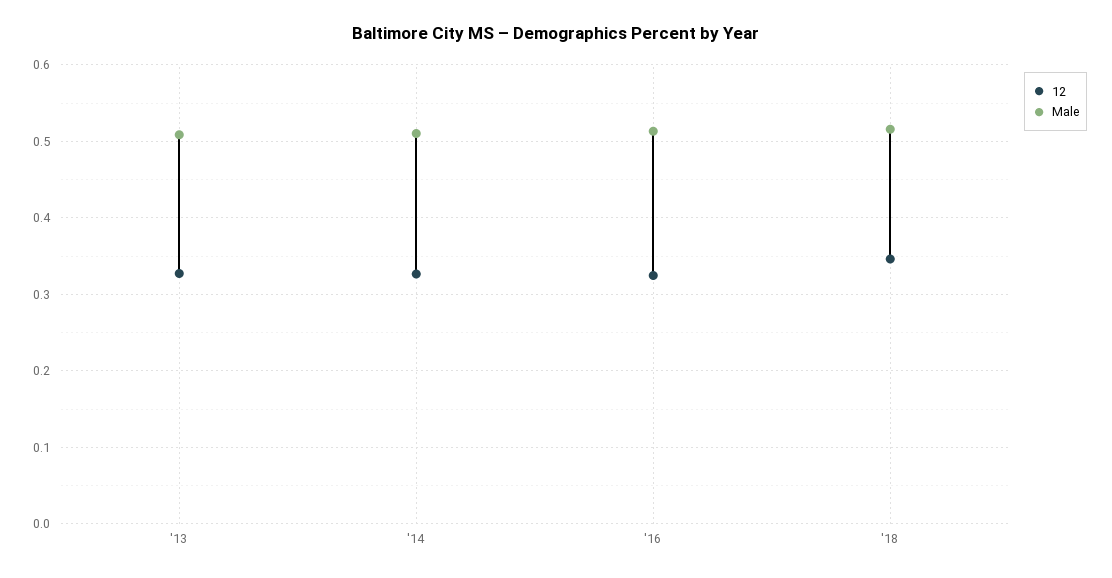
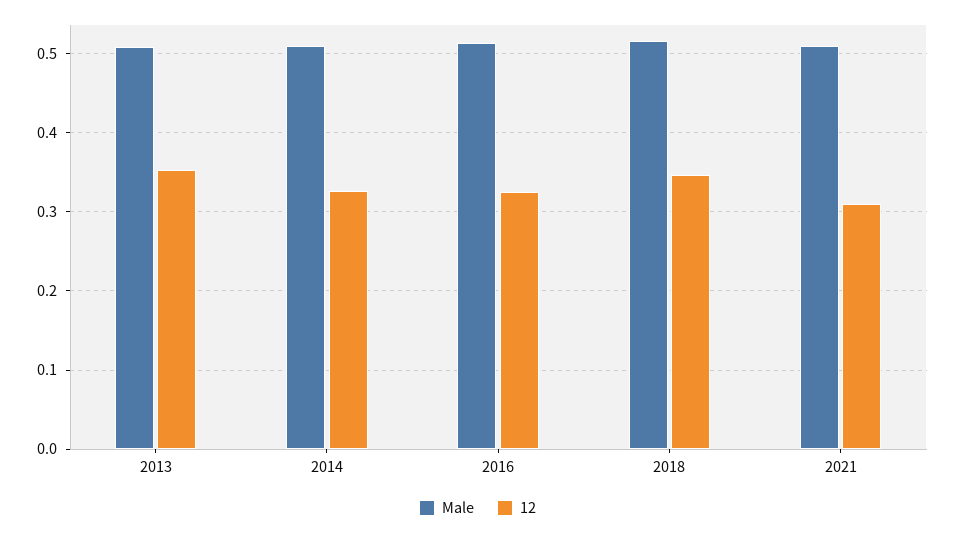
12, '13: 0.33 -> 0.35
Male, 2021: none -> 0.51
12, 2021: none -> 0.31

